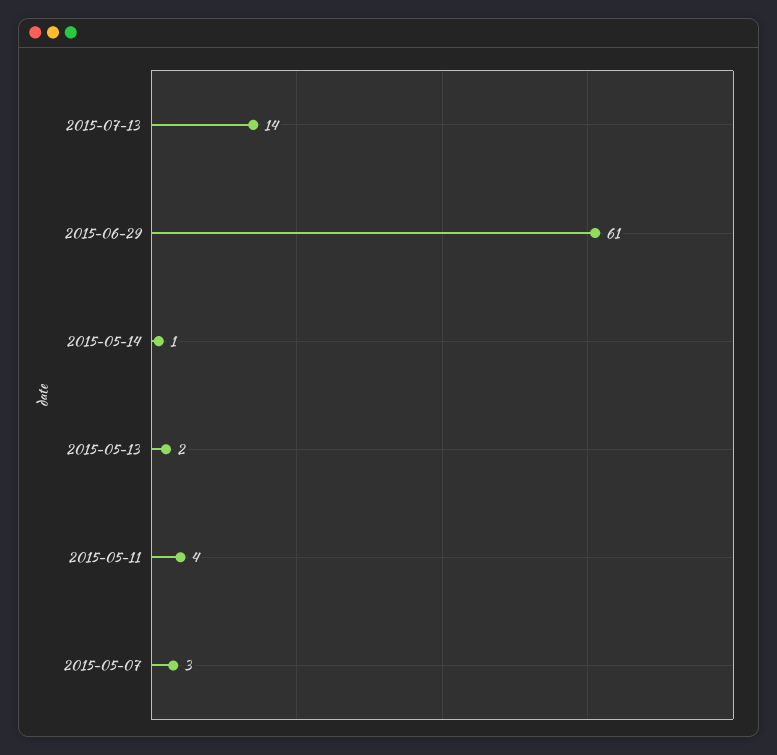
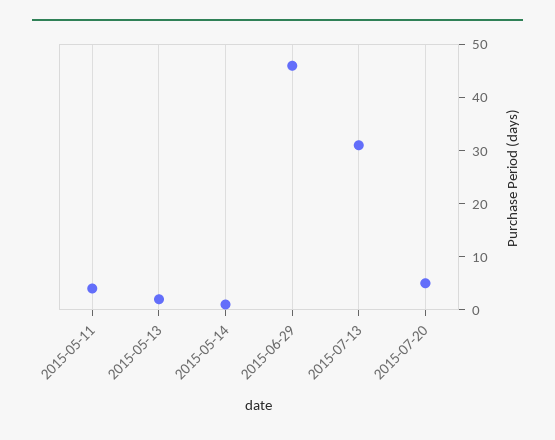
2015-07-13: 14 -> 30
2015-06-29: 61 -> 45
2015-05-07: 3 -> none
2015-07-20: none -> 5

